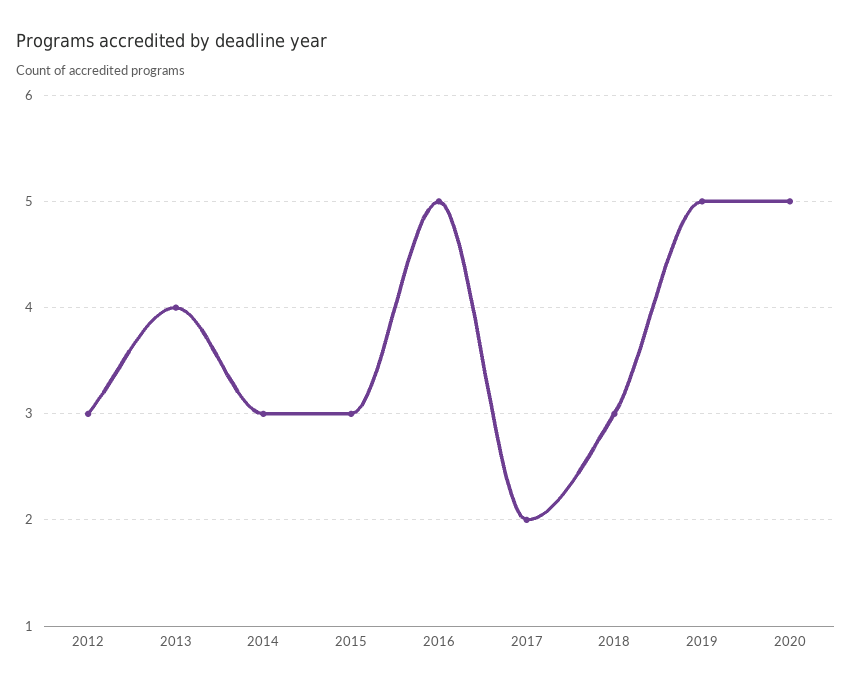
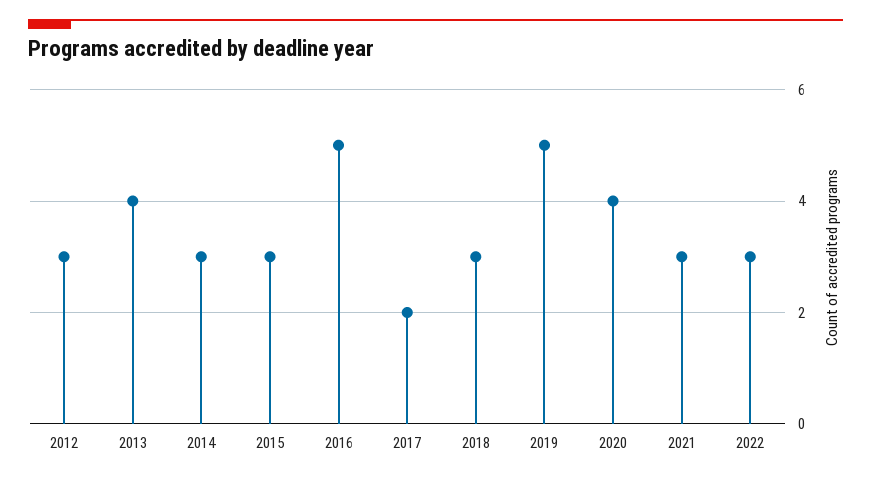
2020: 5 -> 4
2021: none -> 3
2022: none -> 3

